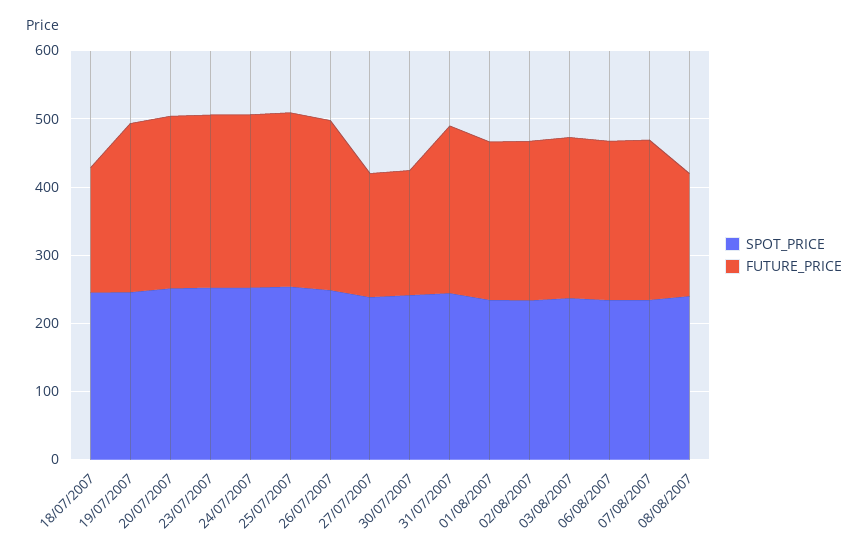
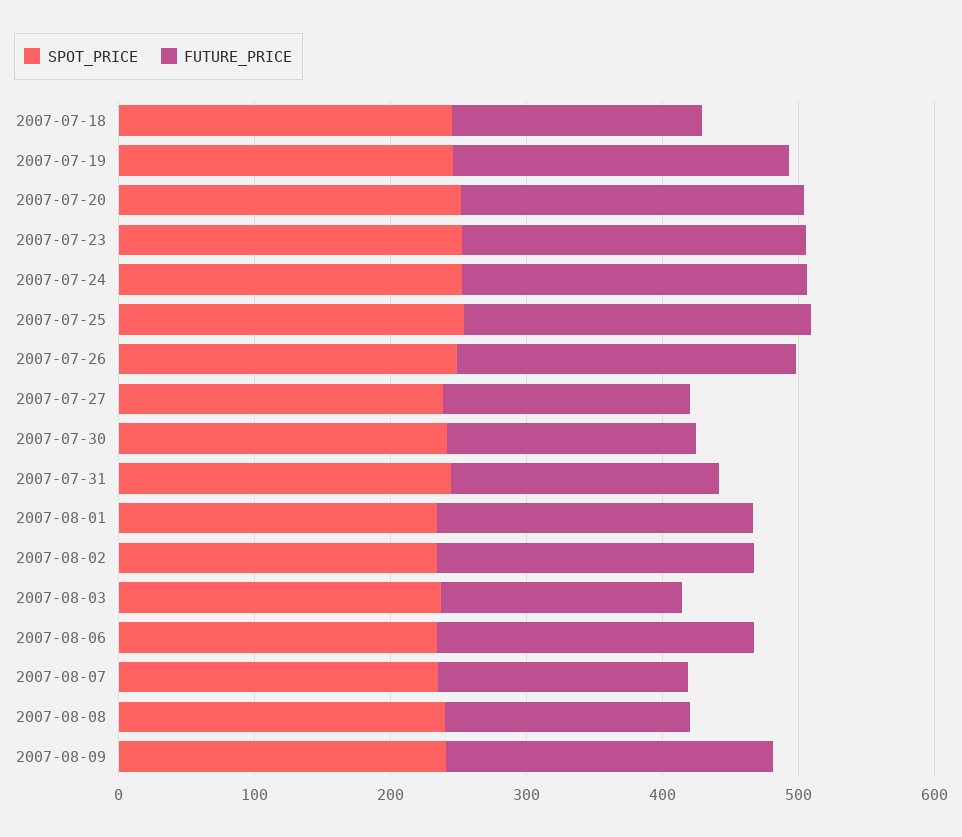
FUTURE_PRICE, 31/07/2007: 240 -> 200
FUTURE_PRICE, 03/08/2007: 240 -> 180
FUTURE_PRICE, 07/08/2007: 240 -> 180
SPOT_PRICE, 2007-08-09: none -> 240
FUTURE_PRICE, 2007-08-09: none -> 240

